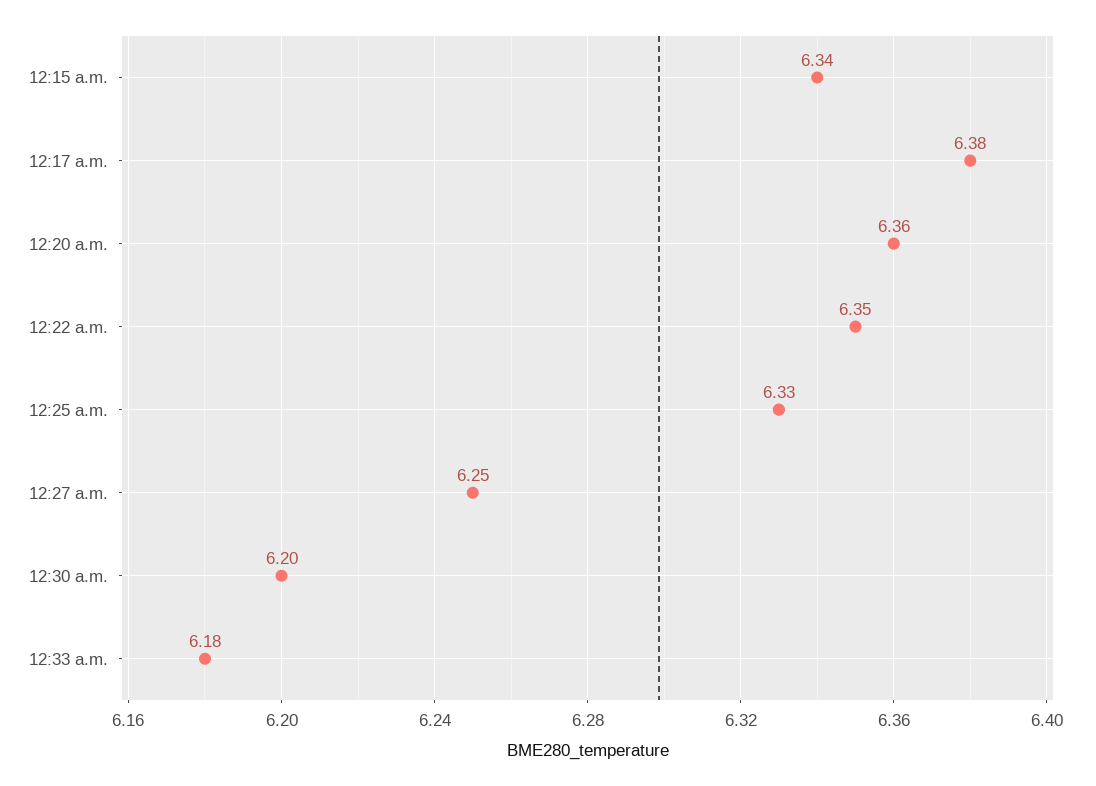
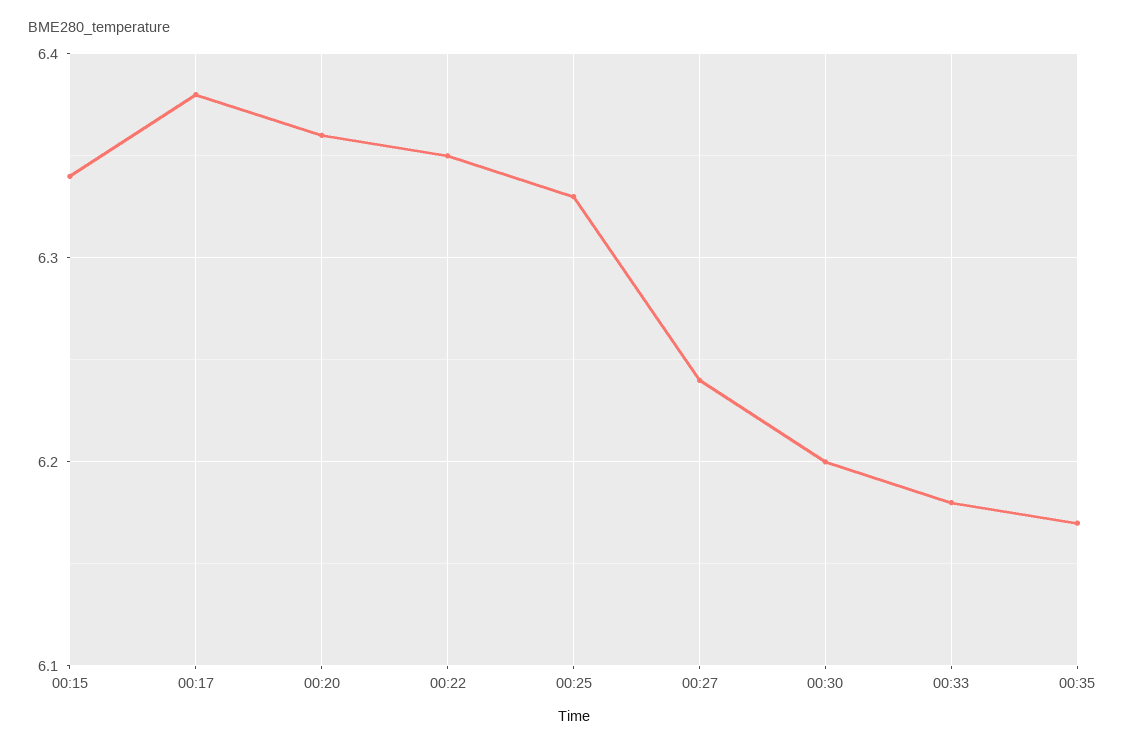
12:27 a.m.: 6.25 -> 6.24
00:35: none -> 6.17

